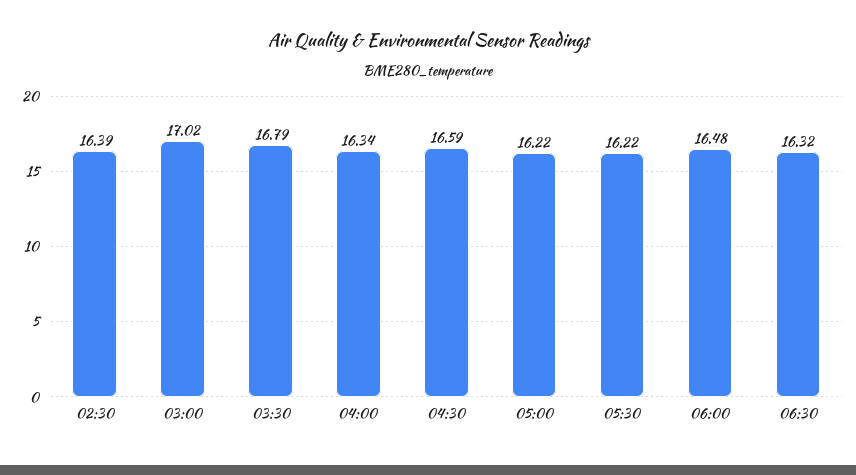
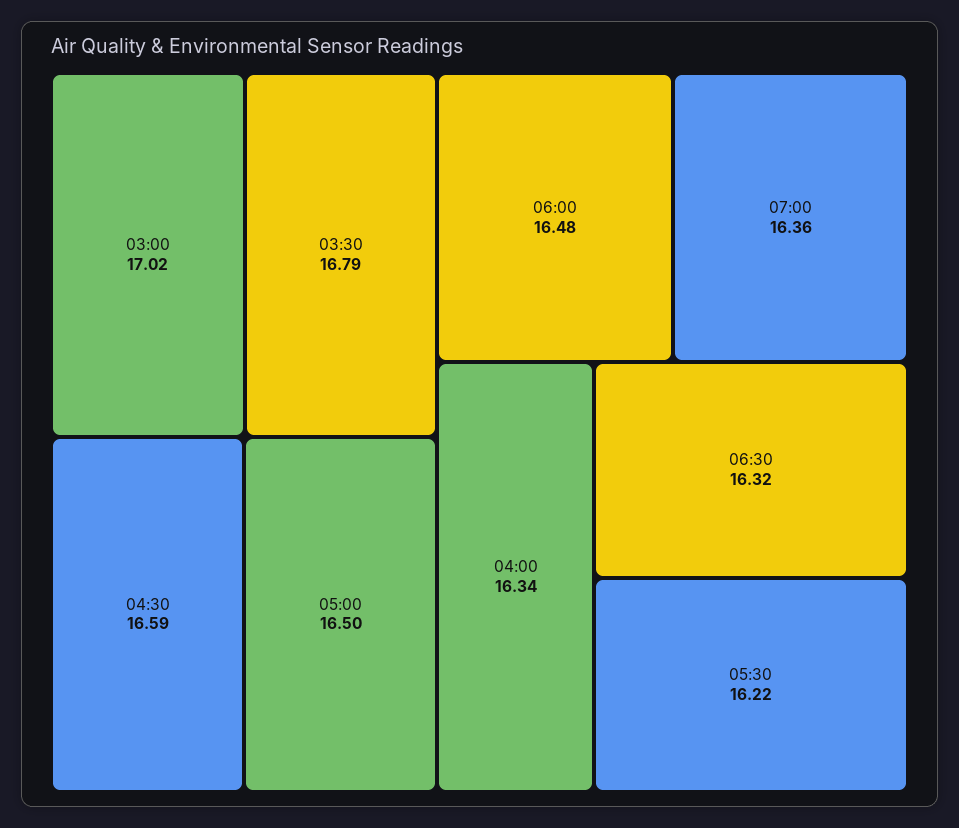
02:30: 16.39 -> none
05:00: 16.22 -> 16.5
07:00: none -> 16.36

